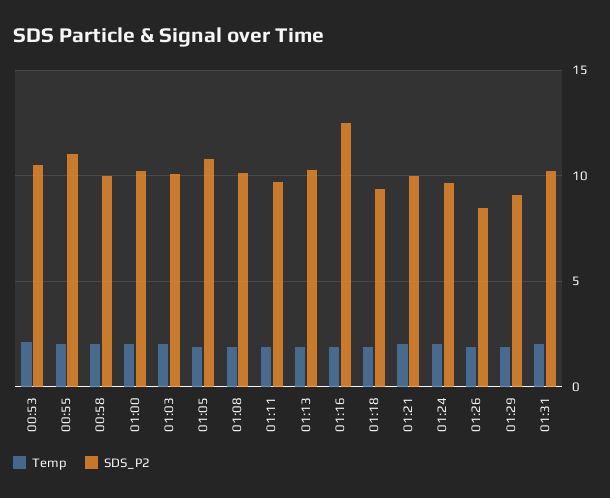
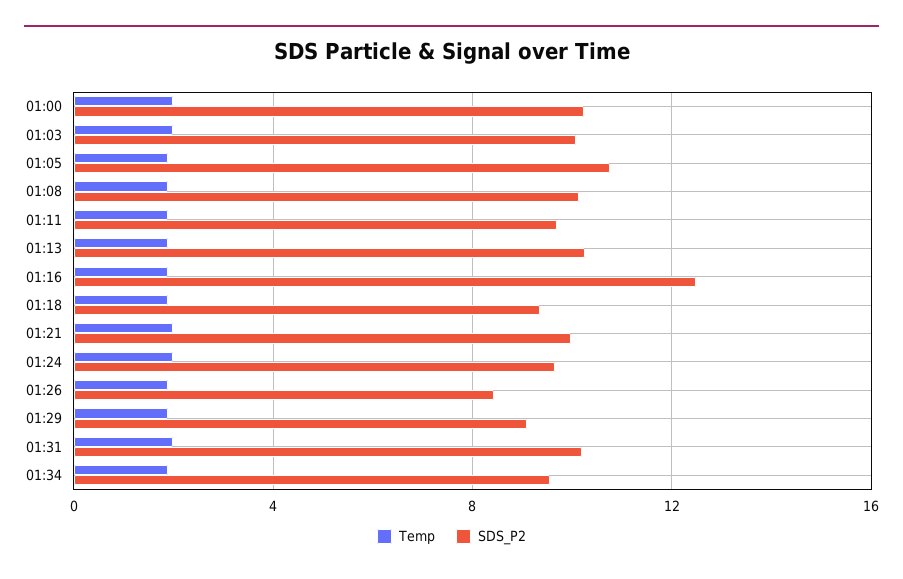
Temp, 00:53: 2 -> none
SDS_P2, 00:53: 10.5 -> none
Temp, 00:55: 2 -> none
SDS_P2, 00:55: 11 -> none
Temp, 00:58: 2 -> none
SDS_P2, 00:58: 10 -> none
Temp, 01:34: none -> 2
SDS_P2, 01:34: none -> 9.5

